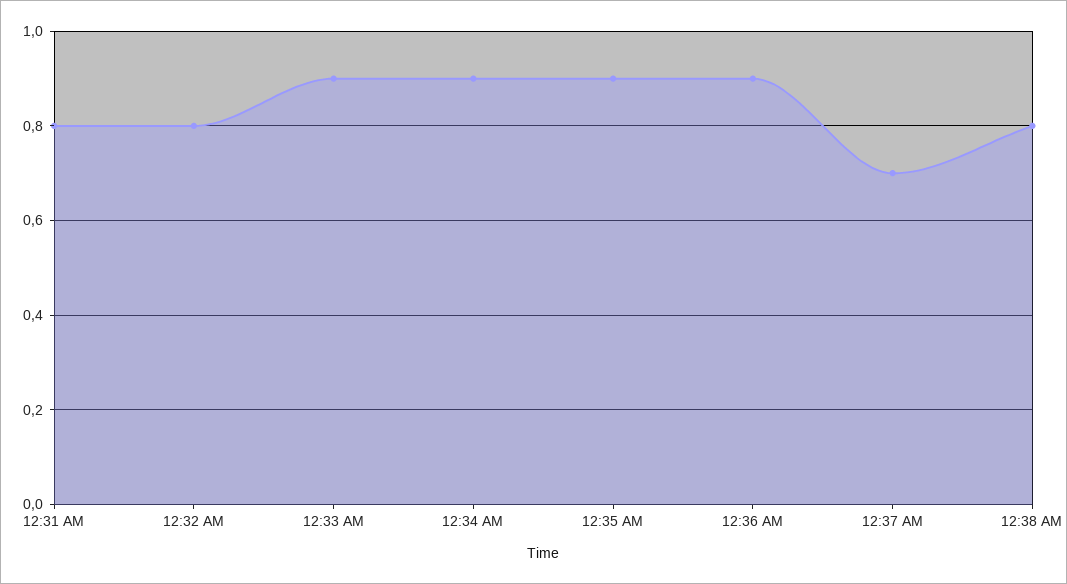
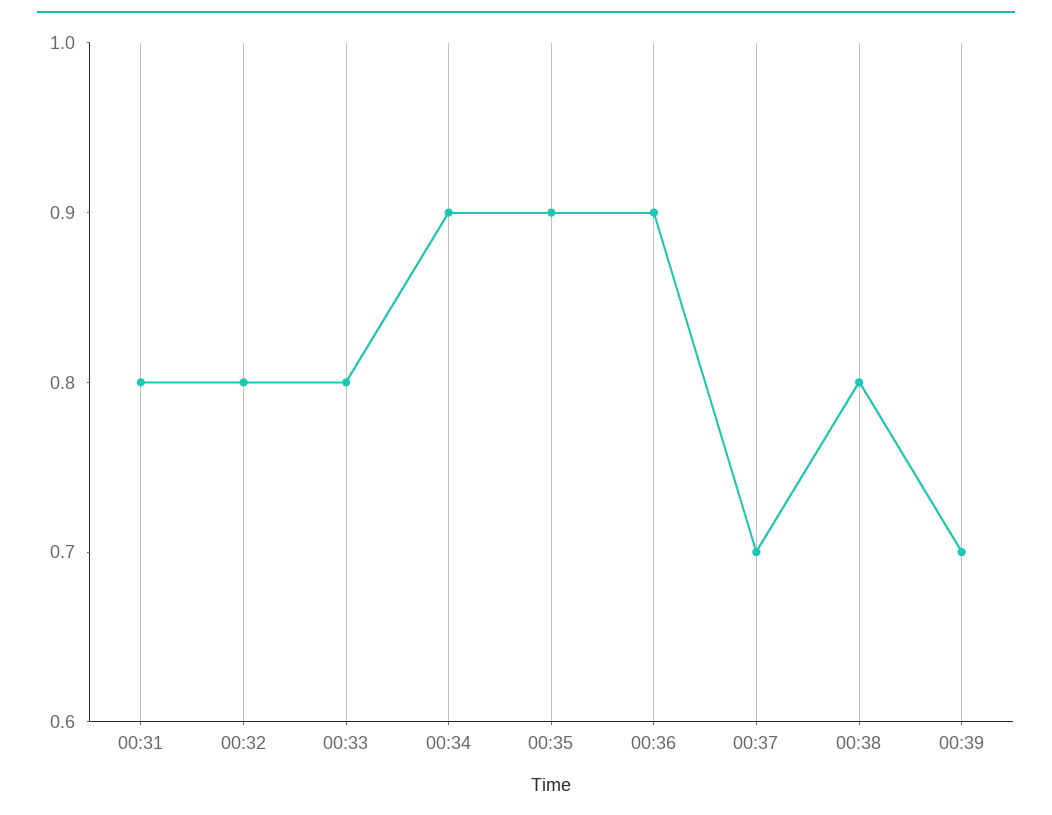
12:33 AM: 0.9 -> 0.8
00:39: none -> 0.7

